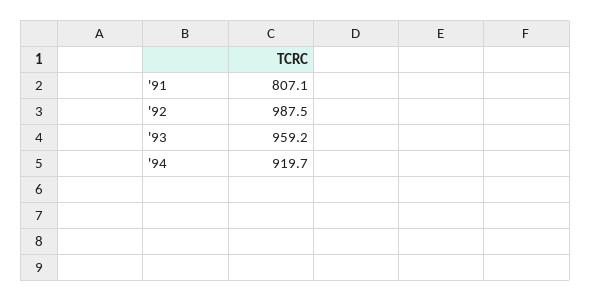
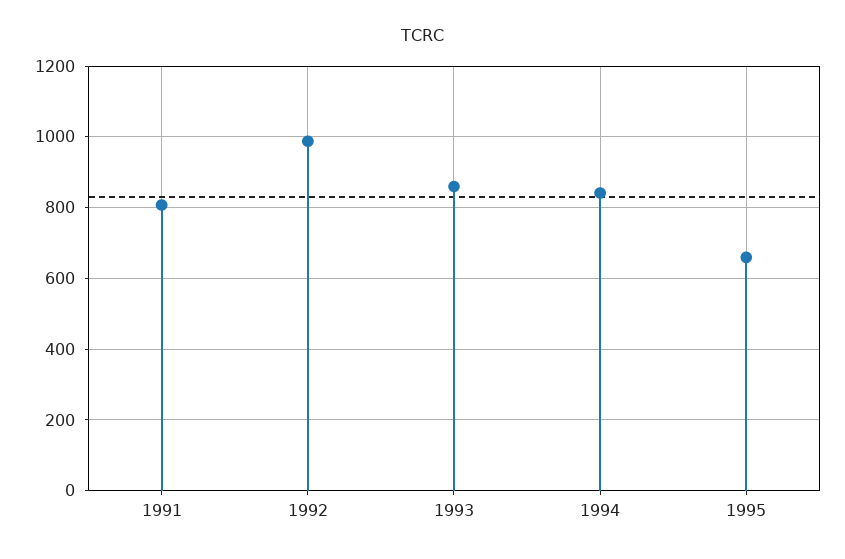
'93: 959.2 -> 860
'94: 919.7 -> 840
1995: none -> 660

